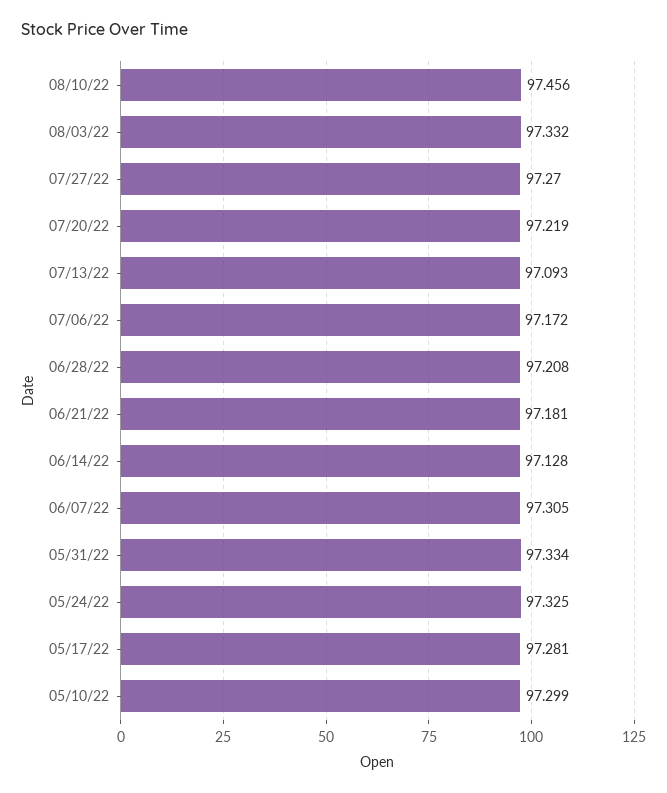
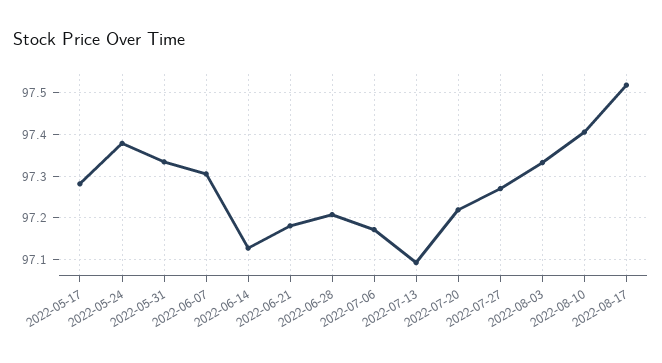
08/10/22: 97.456 -> 97.4
05/24/22: 97.325 -> 97.38
05/10/22: 97.299 -> none
2022-08-17: none -> 97.52

